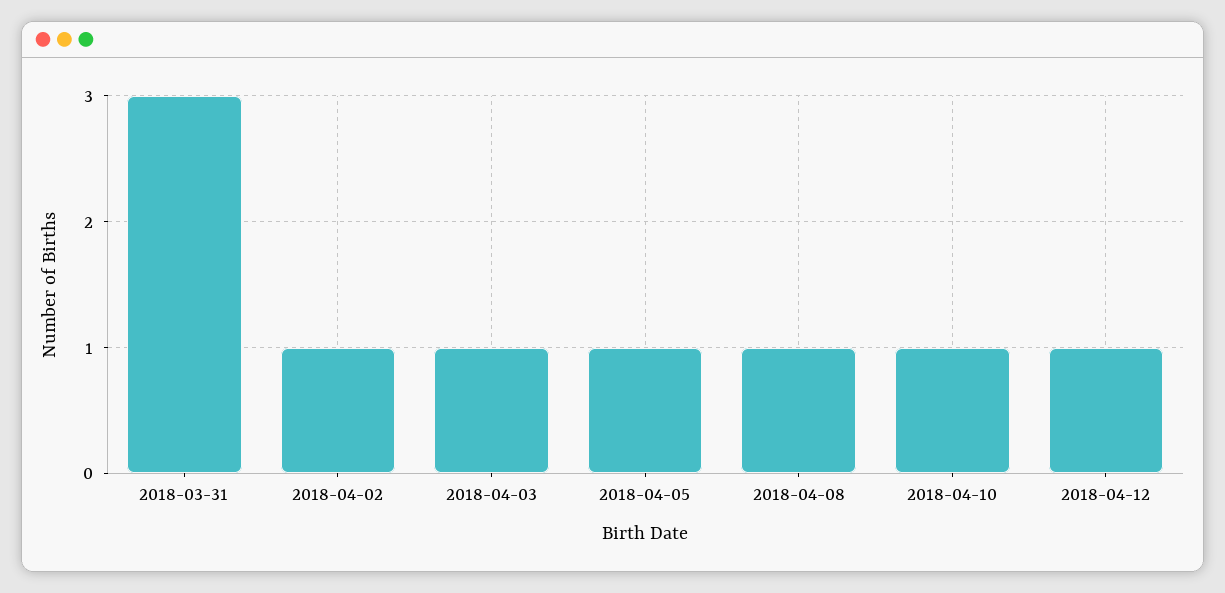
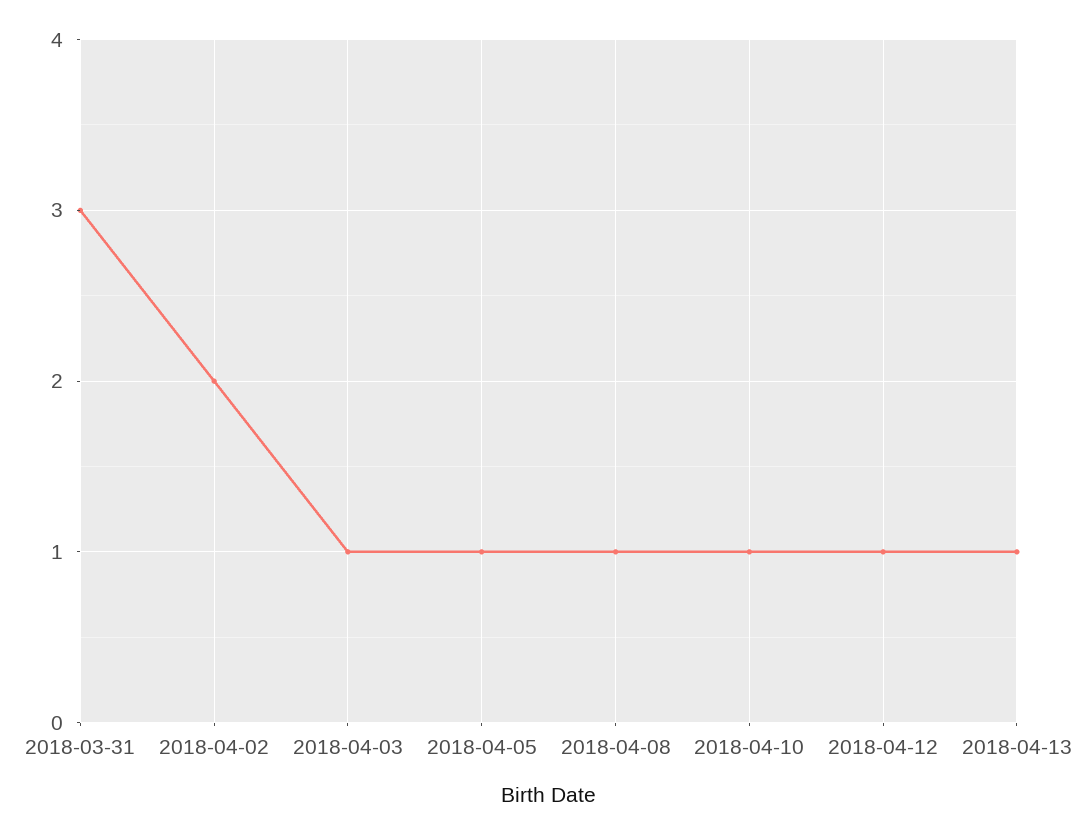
2018-04-02: 1 -> 2
2018-04-13: none -> 1

